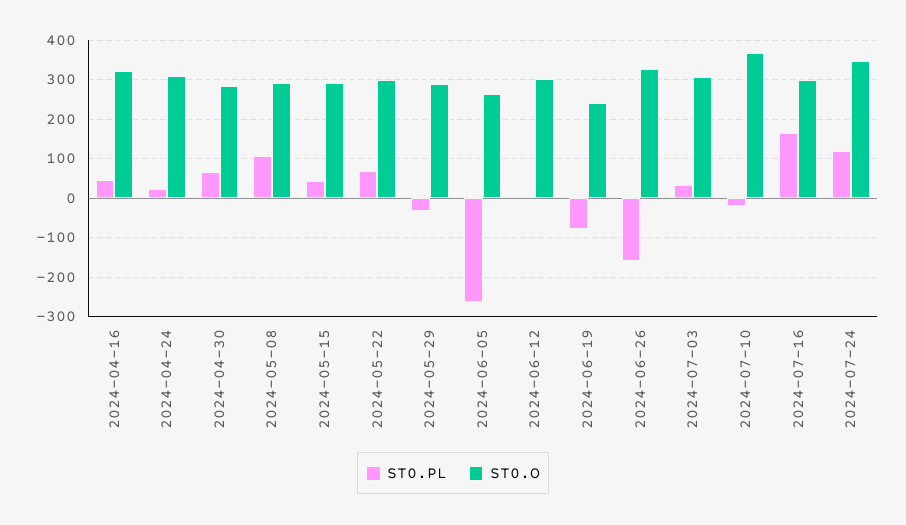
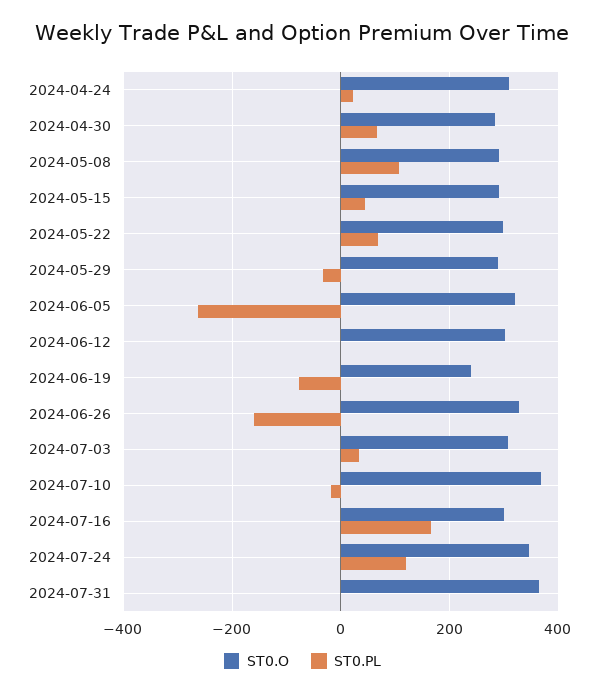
ST0.PL, 2024-04-16: 40 -> none
ST0.O, 2024-04-16: 320 -> none
ST0.O, 2024-06-05: 260 -> 320
ST0.O, 2024-07-31: none -> 360
ST0.PL, 2024-07-31: none -> 0

